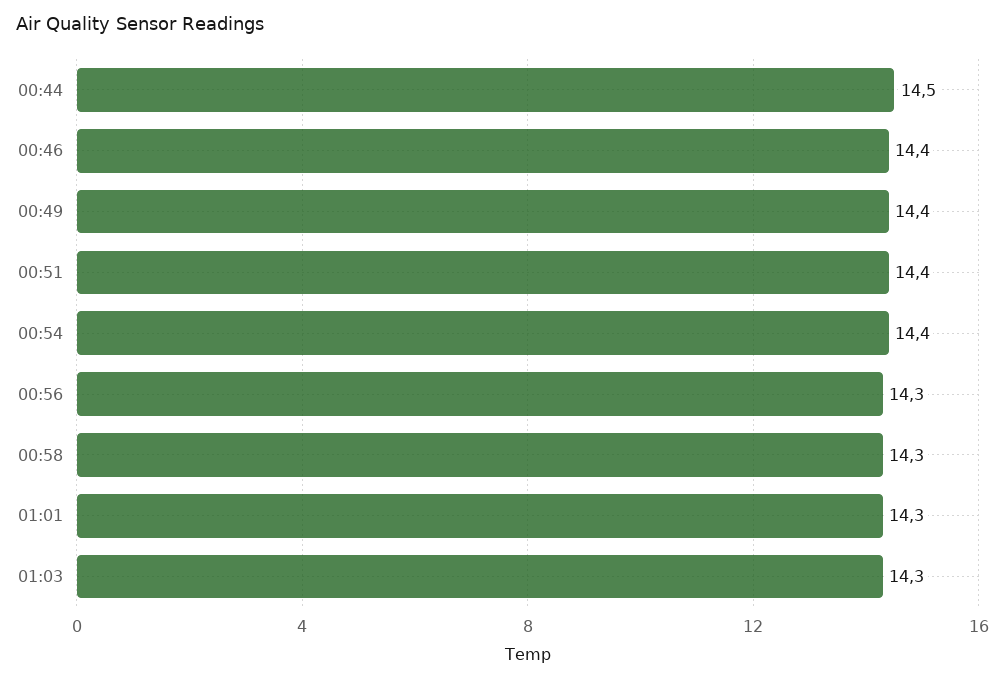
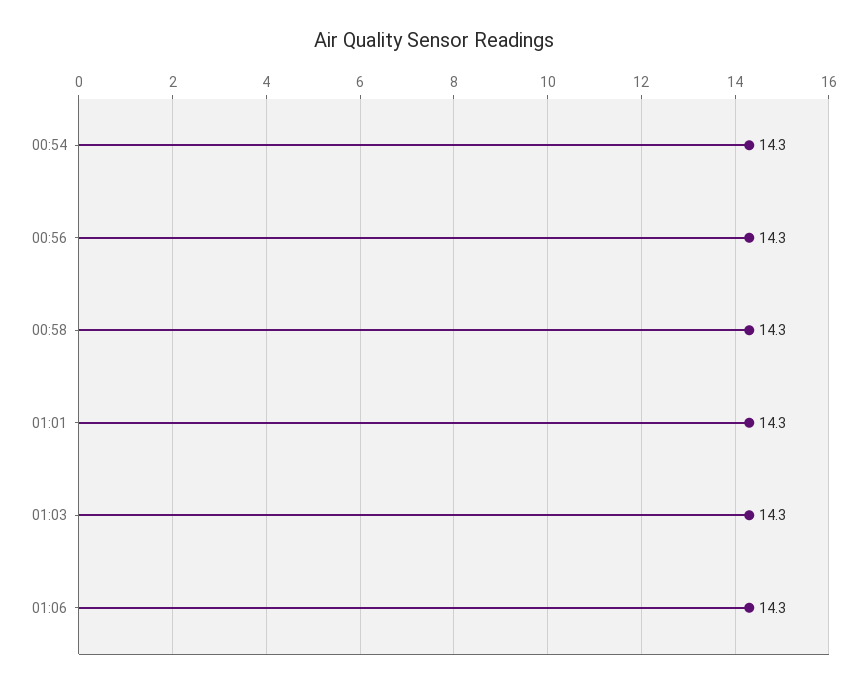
00:44: 14.5 -> none
00:46: 14.4 -> none
00:49: 14.4 -> none
00:51: 14.4 -> none
00:54: 14.4 -> 14.3
01:06: none -> 14.3

